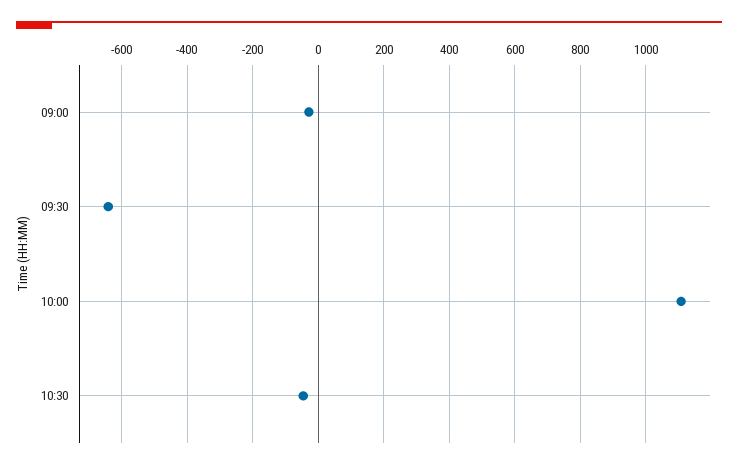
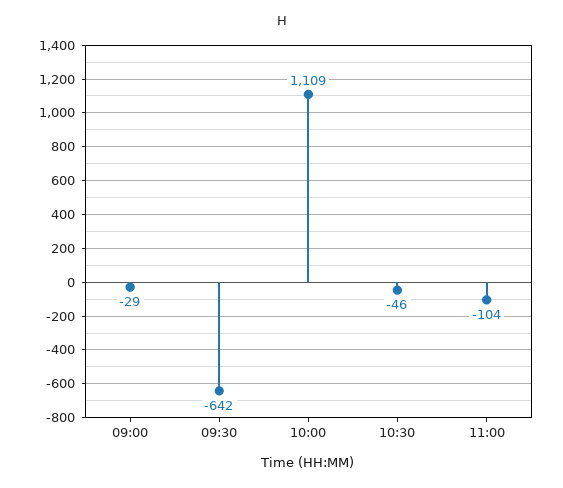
11:00: none -> -104

